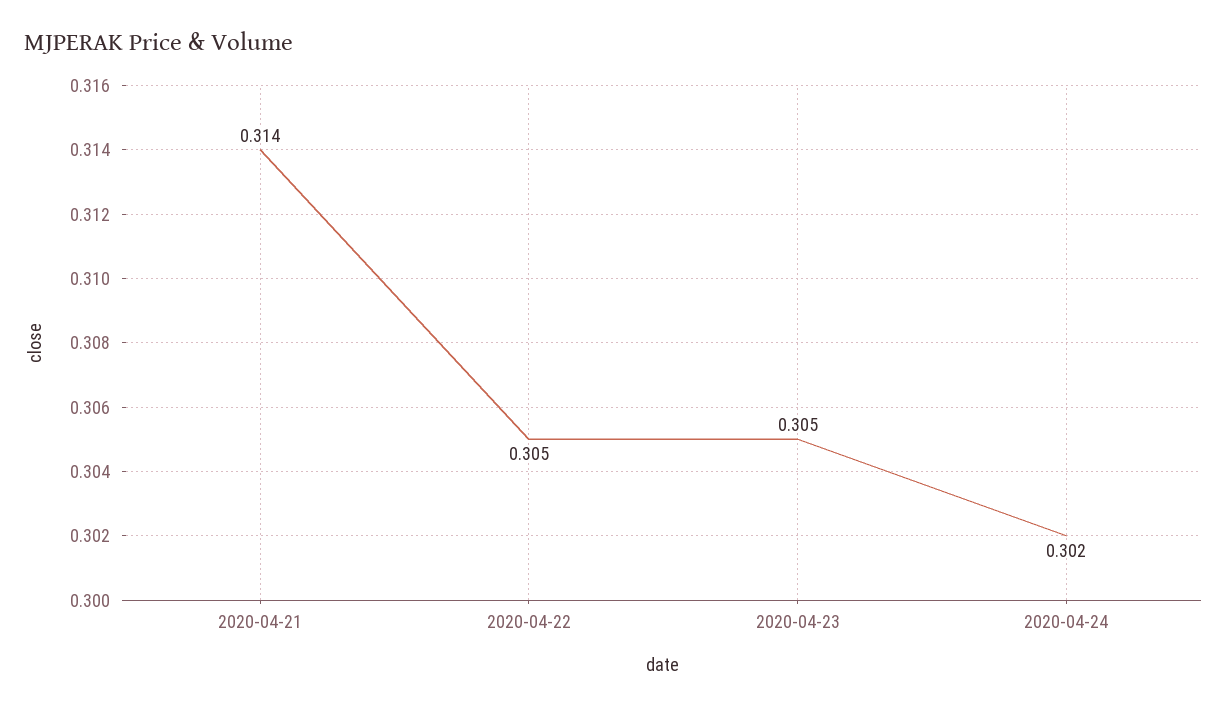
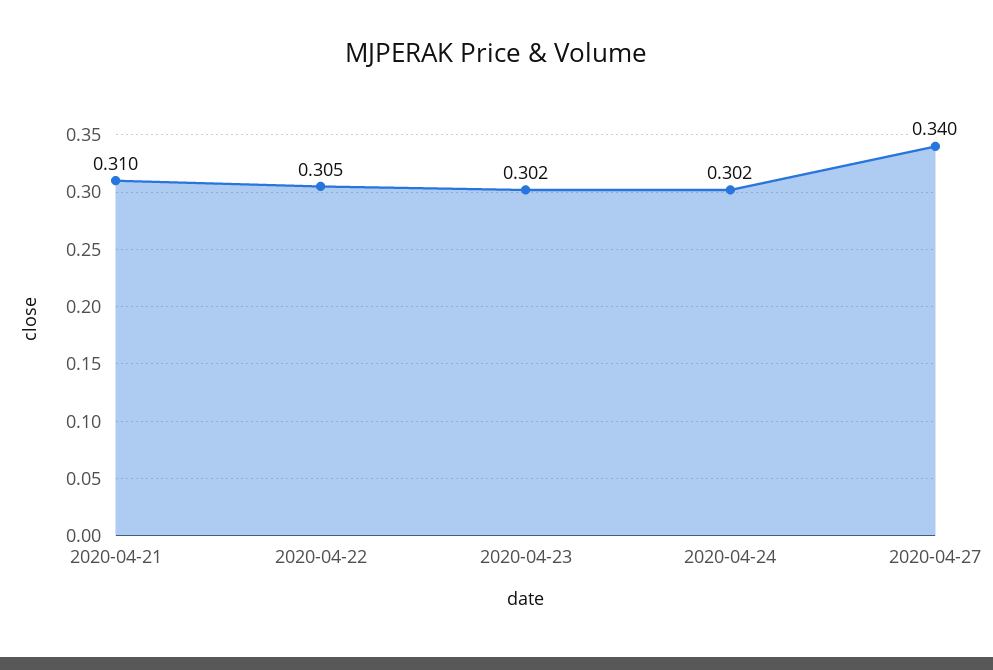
2020-04-21: 0.314 -> 0.31
2020-04-23: 0.305 -> 0.302
2020-04-27: none -> 0.34

